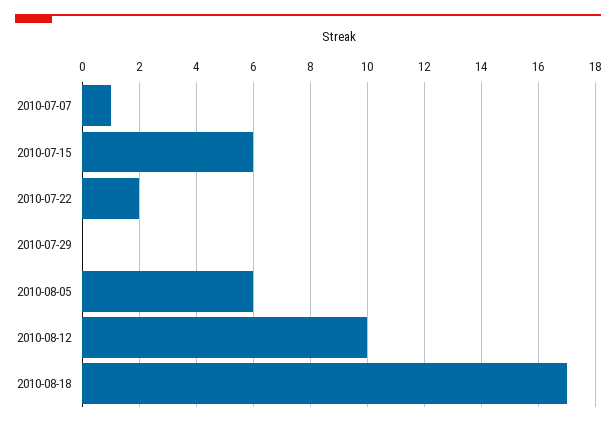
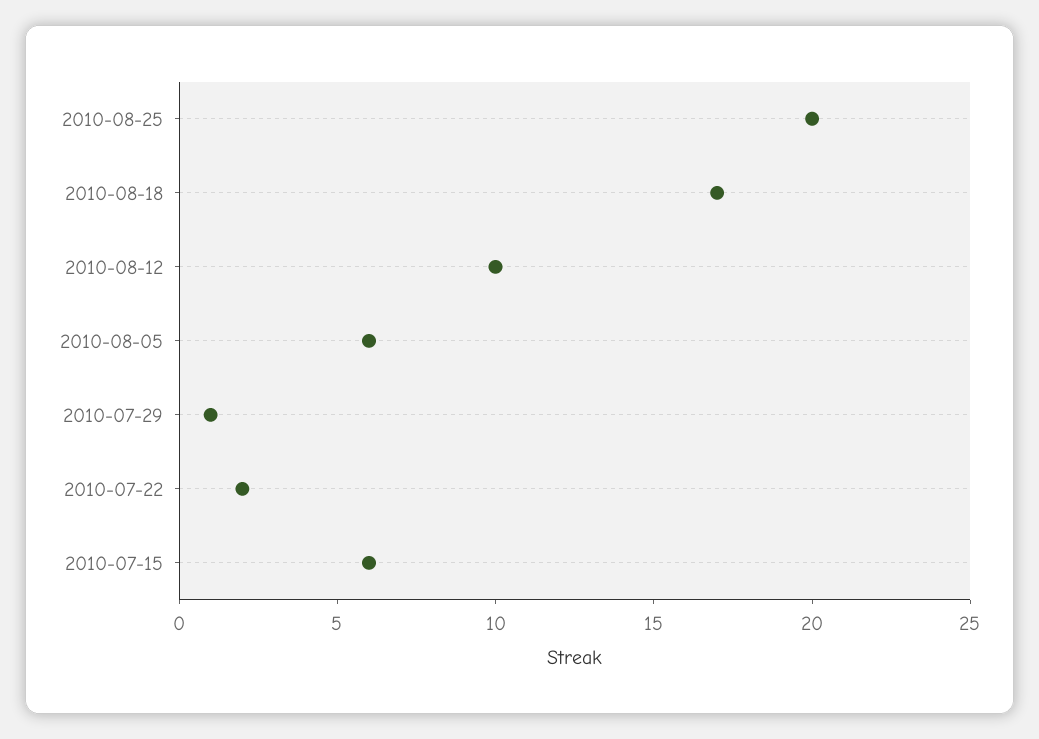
2010-07-07: 1 -> none
2010-07-29: 0 -> 1
2010-08-25: none -> 20

